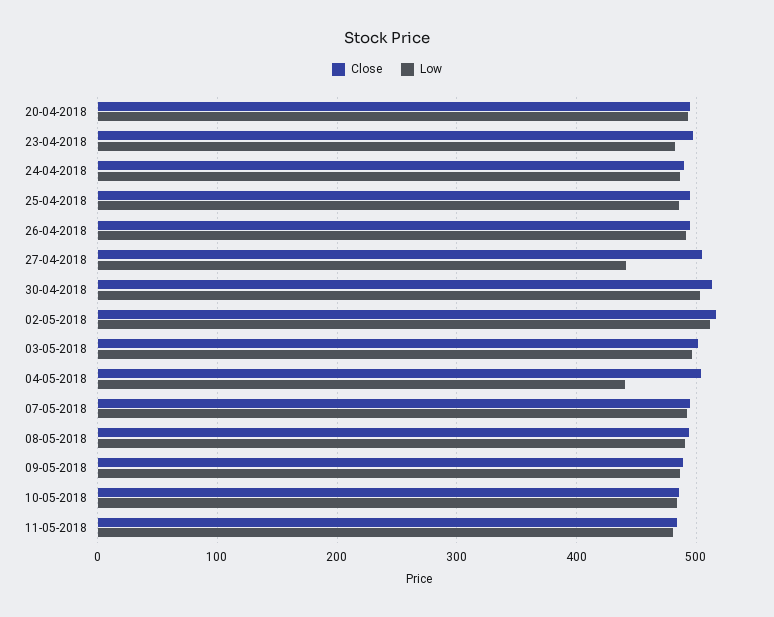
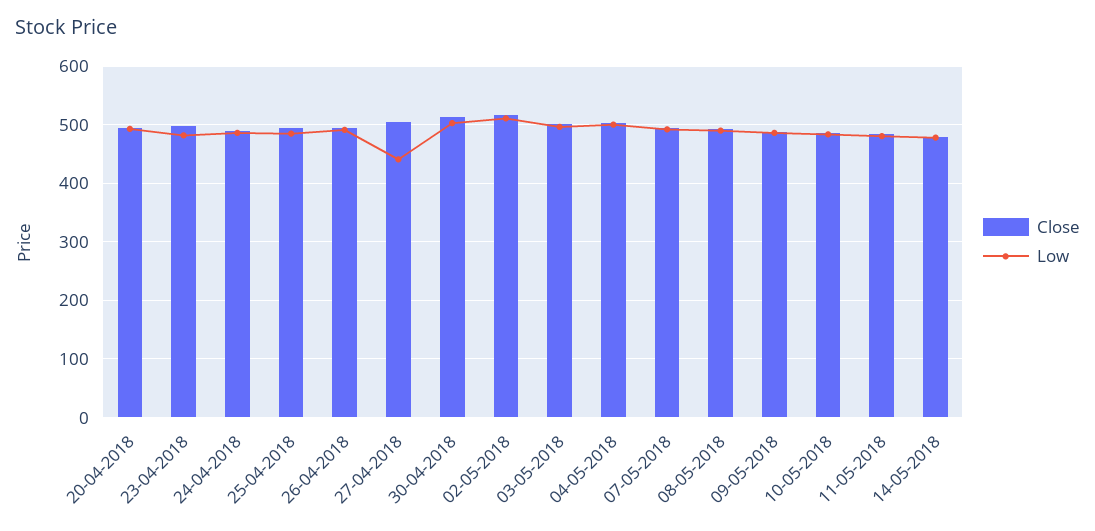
Low, 04-05-2018: 440 -> 500
Close, 14-05-2018: none -> 480
Low, 14-05-2018: none -> 480

